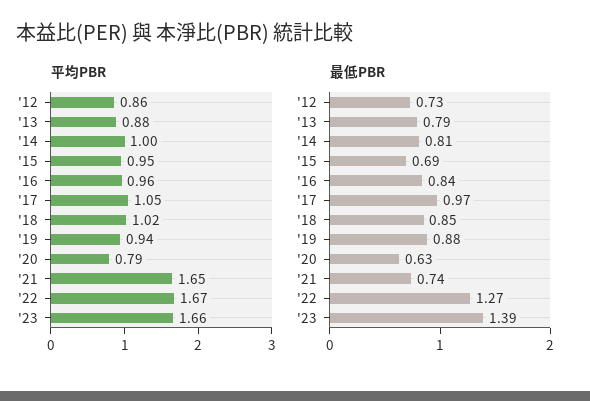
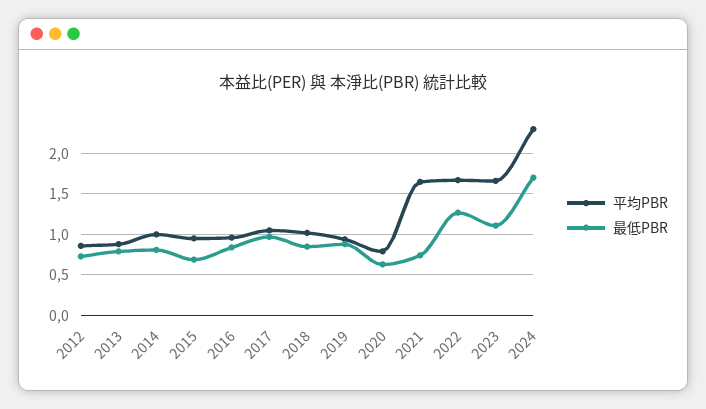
最低PBR, '23: 1.39 -> 1.1
平均PBR, 2024: none -> 2.3
最低PBR, 2024: none -> 1.7

